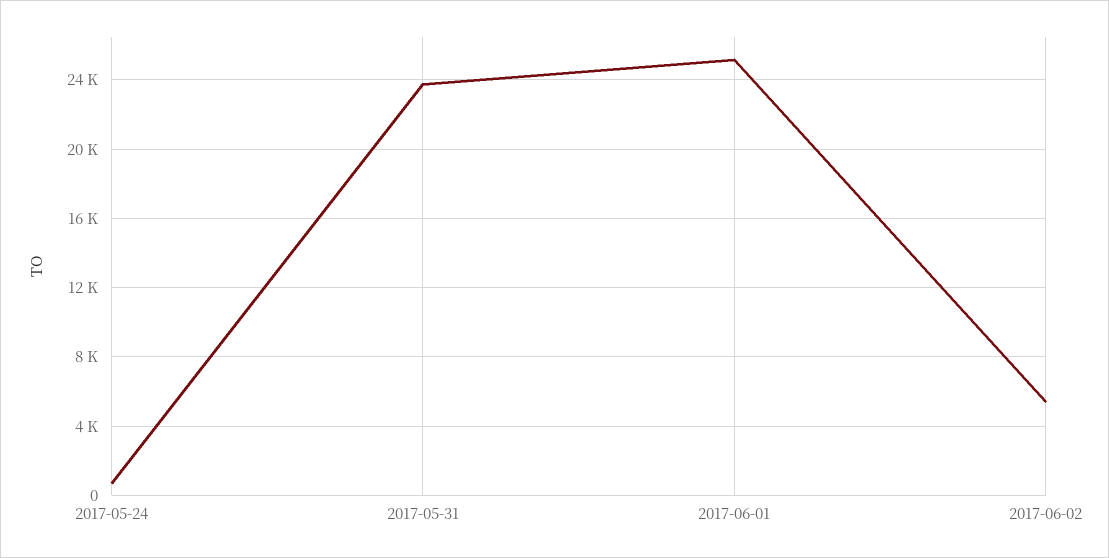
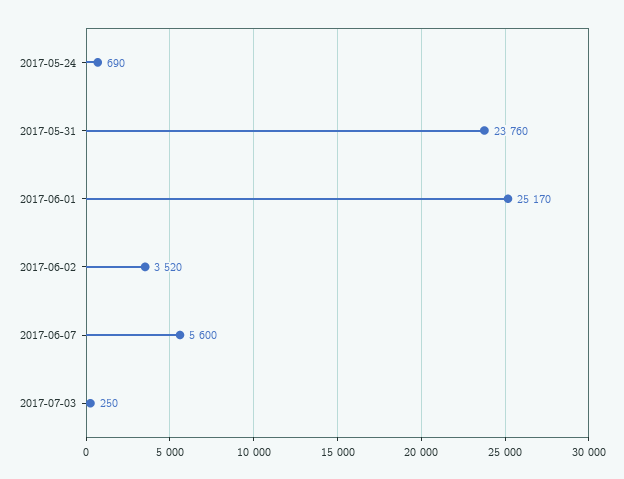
2017-06-02: 5500 -> 3520
2017-06-07: none -> 5600
2017-07-03: none -> 250

